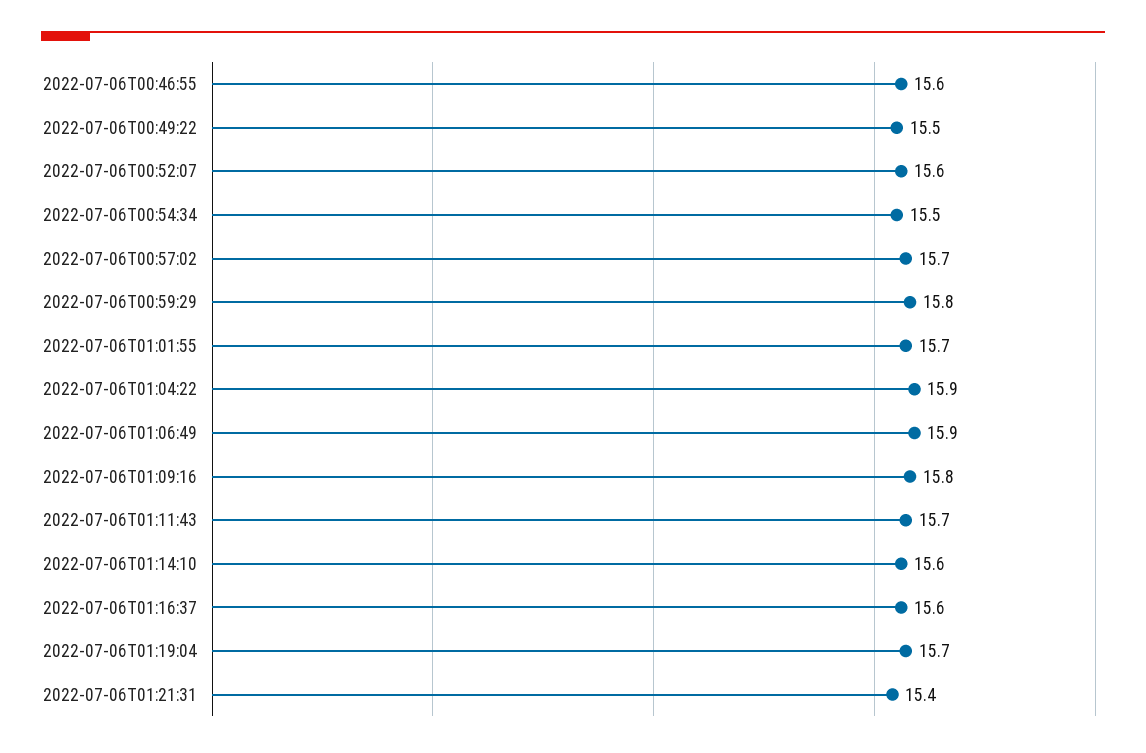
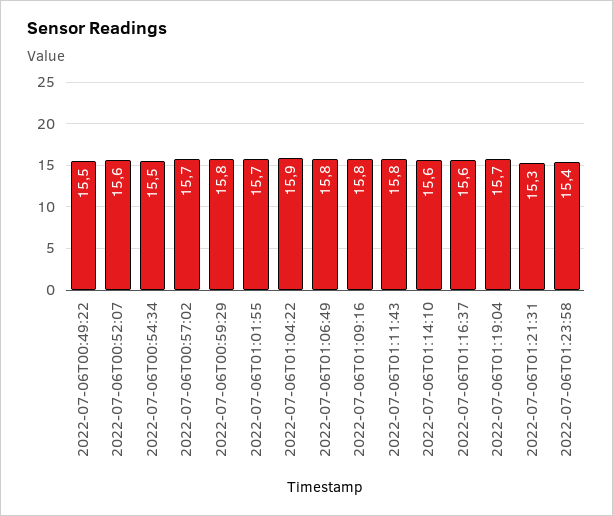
2022-07-06T00:46:55: 15.6 -> none
2022-07-06T01:06:49: 15.9 -> 15.8
2022-07-06T01:11:43: 15.7 -> 15.8
2022-07-06T01:21:31: 15.4 -> 15.3
2022-07-06T01:23:58: none -> 15.4

